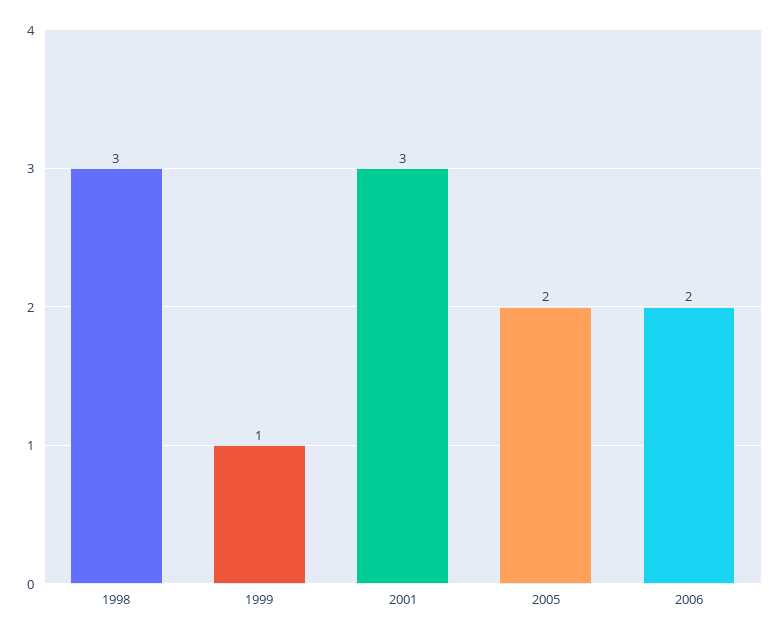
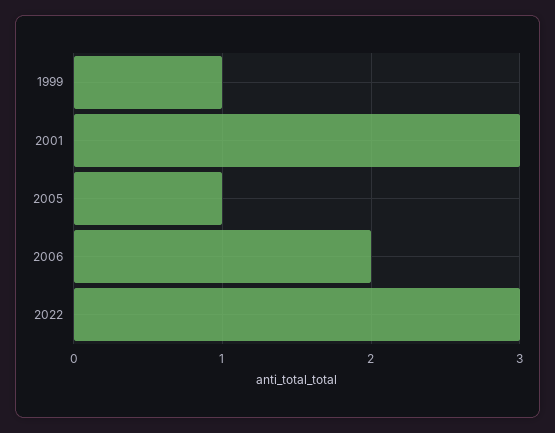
1998: 3 -> none
2005: 2 -> 1
2022: none -> 3

